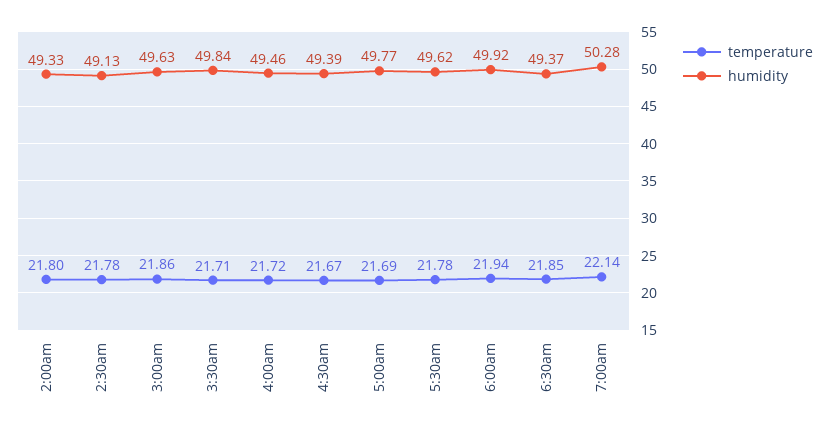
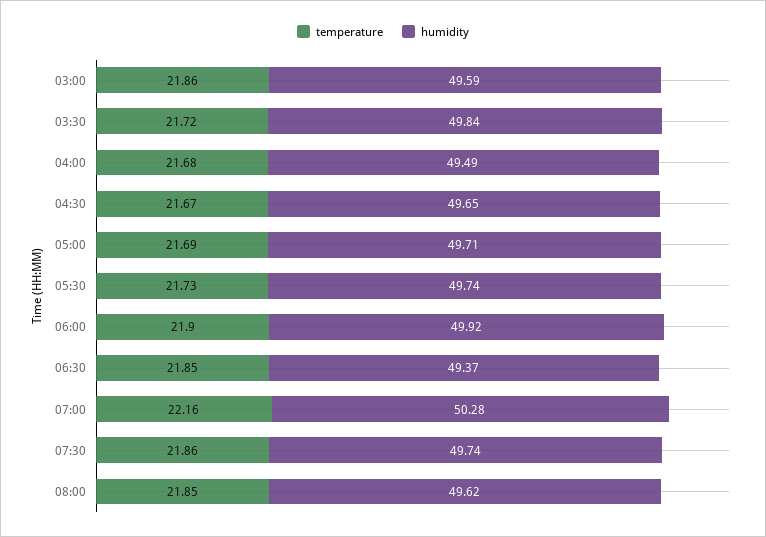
temperature, 2:00am: 21.8 -> none
humidity, 2:00am: 49.33 -> none
temperature, 2:30am: 21.78 -> none
humidity, 2:30am: 49.13 -> none
humidity, 3:00am: 49.63 -> 49.59
temperature, 3:30am: 21.71 -> 21.72
temperature, 4:00am: 21.72 -> 21.68
humidity, 4:00am: 49.46 -> 49.49
humidity, 4:30am: 49.39 -> 49.65
humidity, 5:00am: 49.77 -> 49.71
temperature, 5:30am: 21.78 -> 21.73
humidity, 5:30am: 49.62 -> 49.74
temperature, 6:00am: 21.94 -> 21.9
temperature, 7:00am: 22.14 -> 22.16
temperature, 07:30: none -> 21.86
humidity, 07:30: none -> 49.74
temperature, 08:00: none -> 21.85
humidity, 08:00: none -> 49.62

